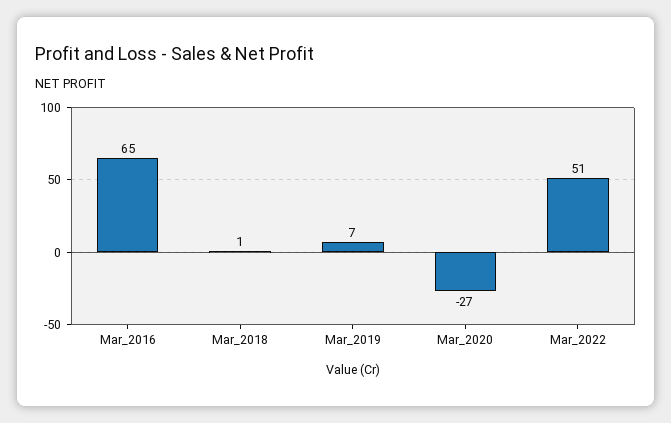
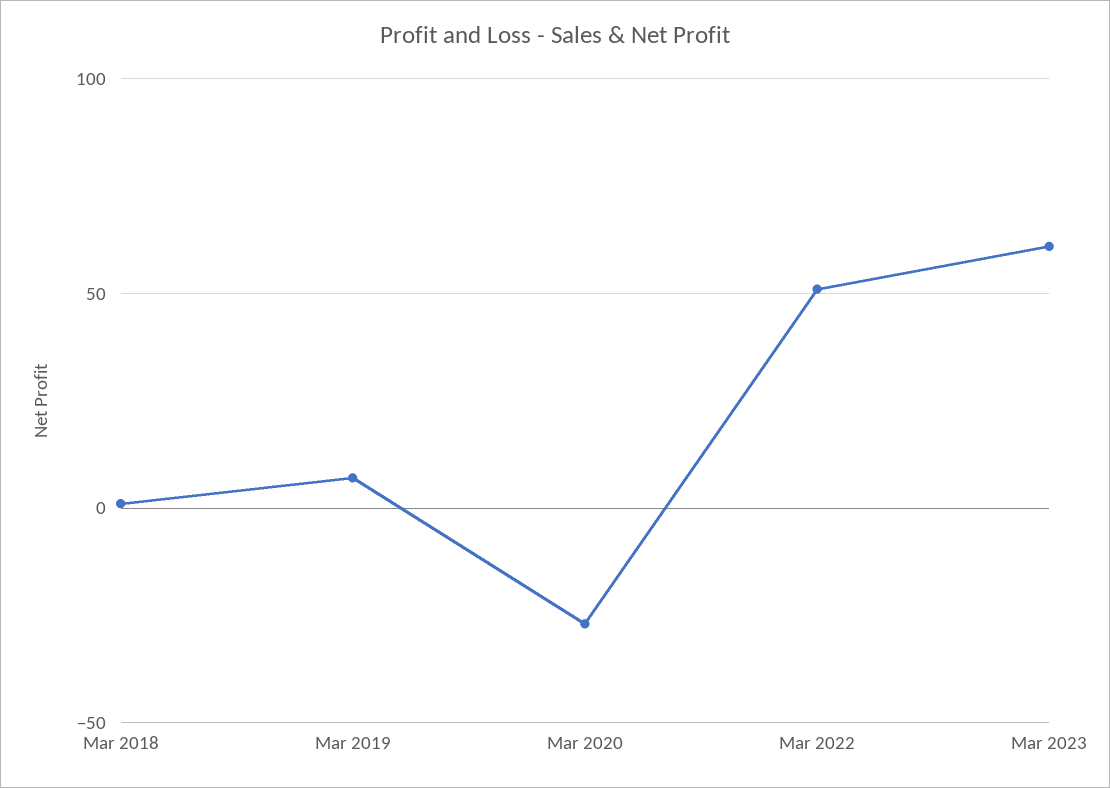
Mar_2016: 65 -> none
Mar 2023: none -> 60

